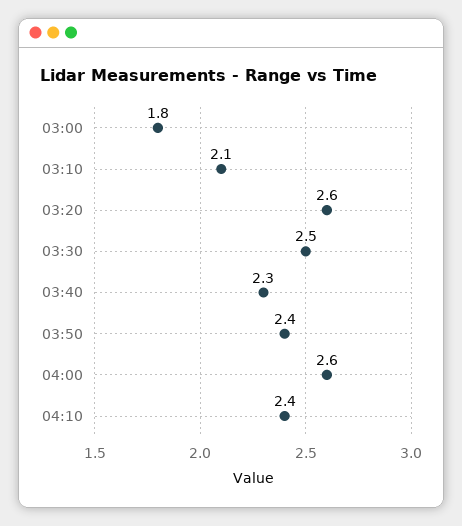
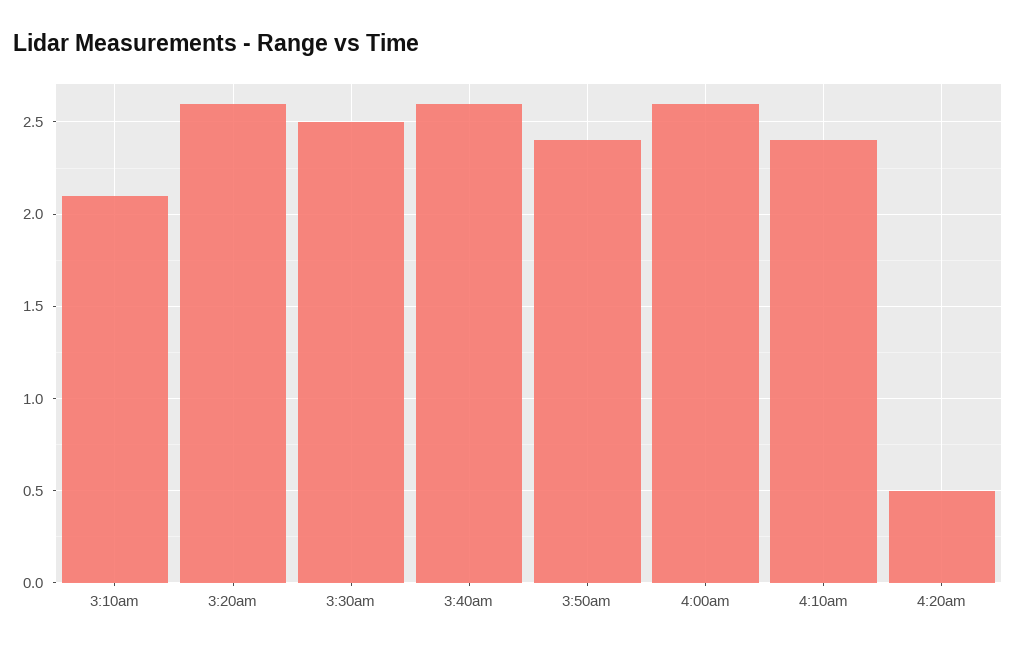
03:00: 1.8 -> none
03:40: 2.3 -> 2.6
4:20am: none -> 0.5

